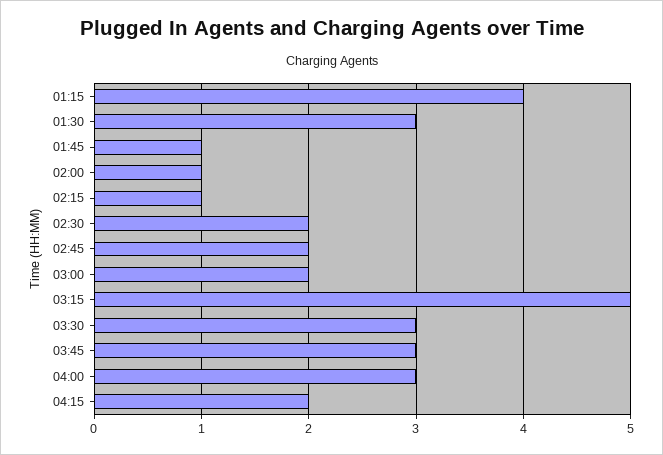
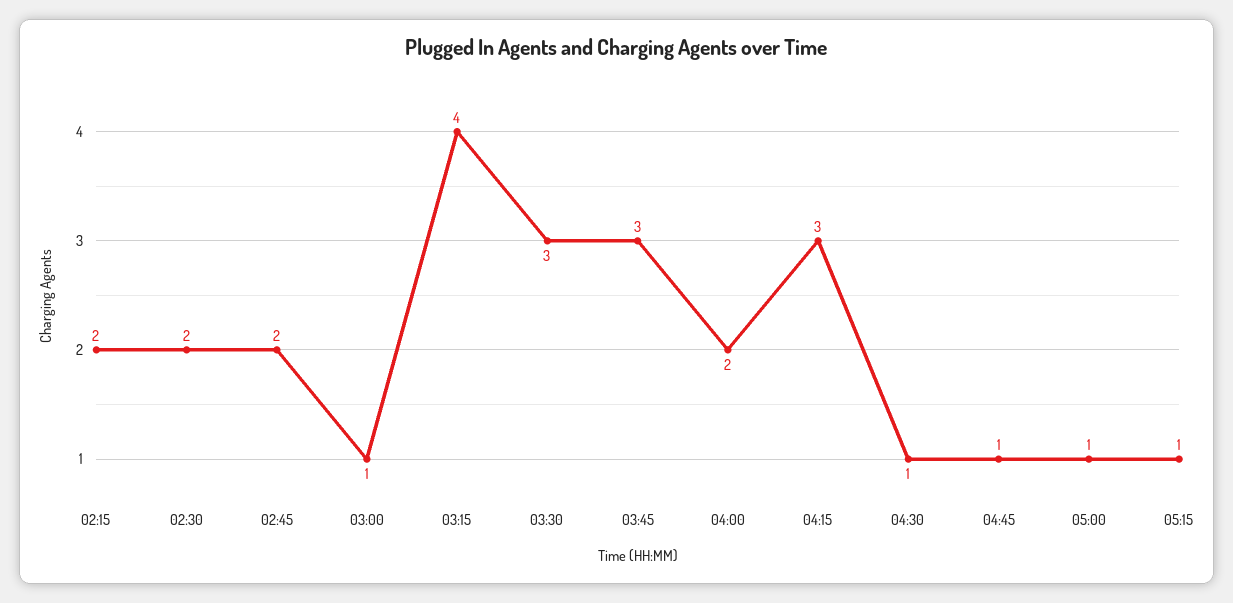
01:15: 4 -> none
01:30: 3 -> none
01:45: 1 -> none
02:00: 1 -> none
02:15: 1 -> 2
03:00: 2 -> 1
03:15: 5 -> 4
04:00: 3 -> 2
04:15: 2 -> 3
04:30: none -> 1
04:45: none -> 1
05:00: none -> 1
05:15: none -> 1

